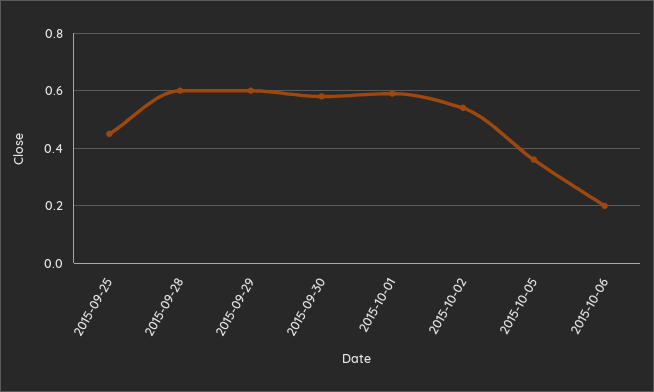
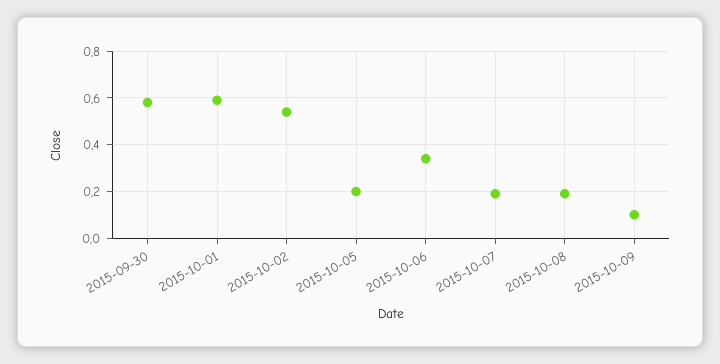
2015-09-25: 0.45 -> none
2015-09-28: 0.6 -> none
2015-09-29: 0.6 -> none
2015-10-05: 0.35 -> 0.2
2015-10-06: 0.2 -> 0.35
2015-10-07: none -> 0.2
2015-10-08: none -> 0.2
2015-10-09: none -> 0.1

